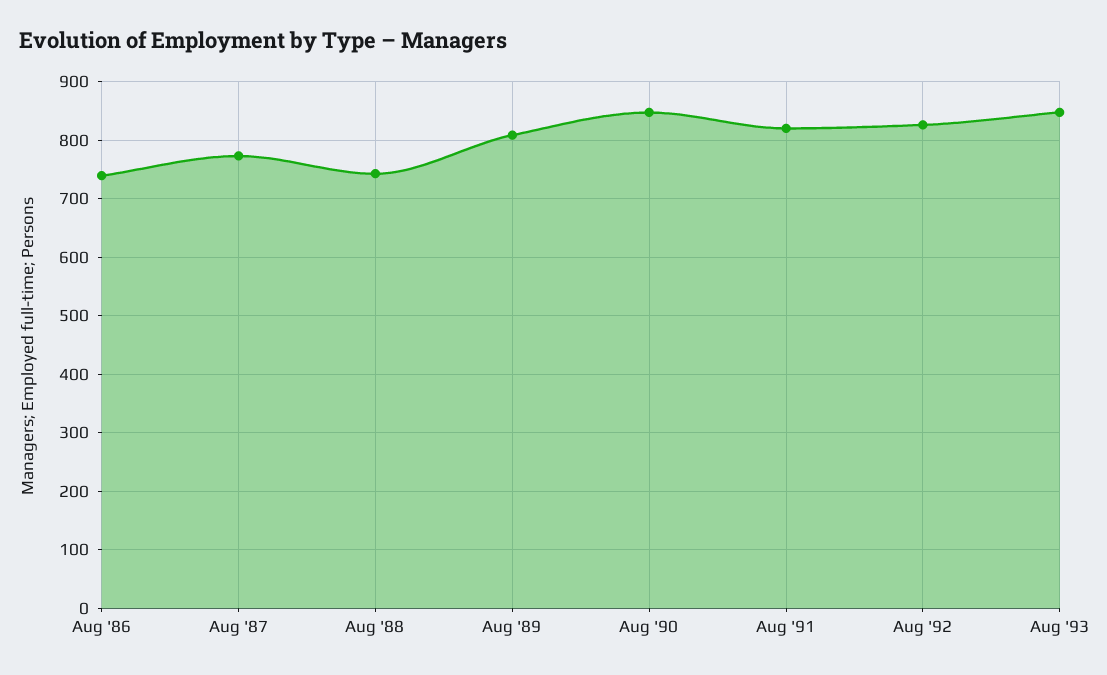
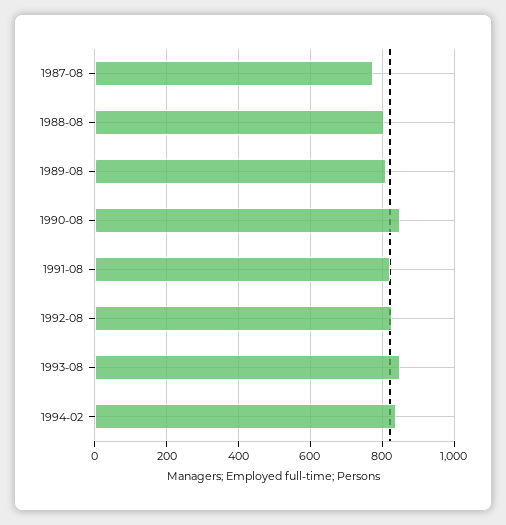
Aug '86: 740 -> none
Aug '88: 740 -> 800
1994-02: none -> 840

